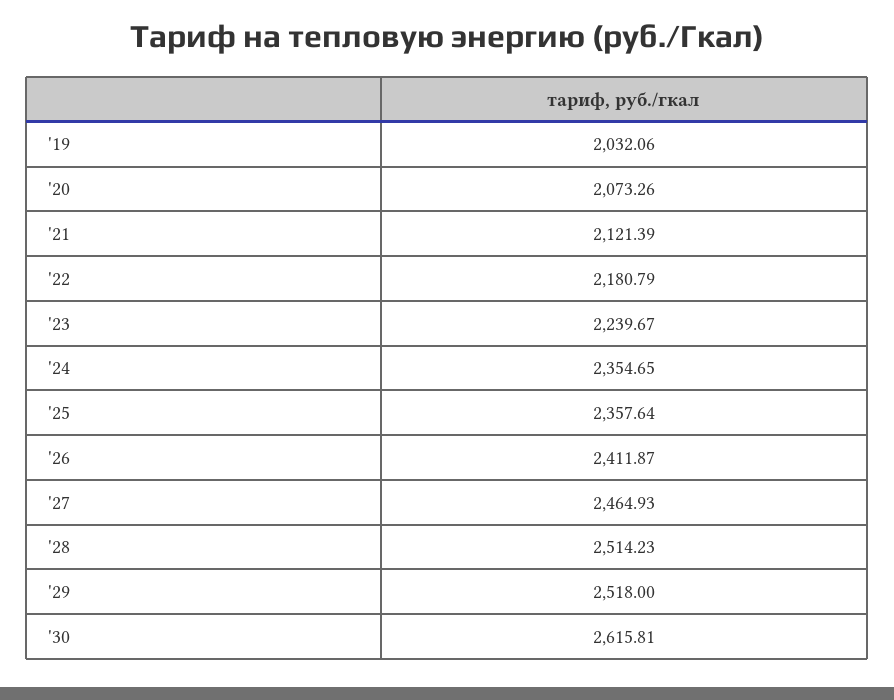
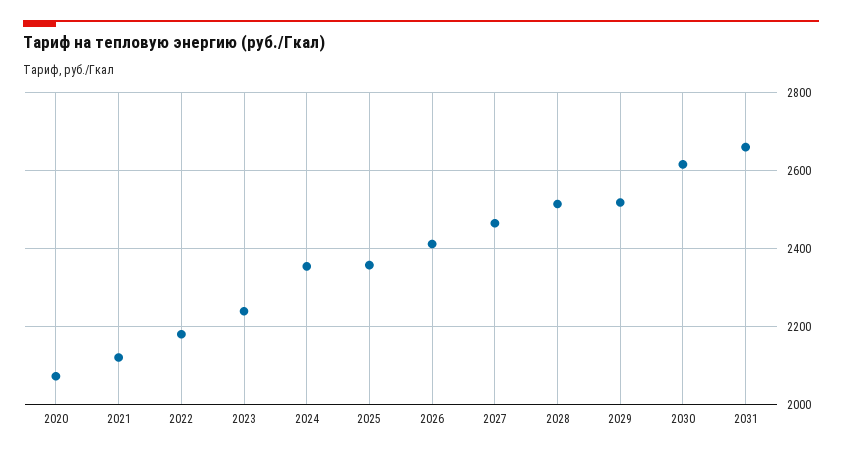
'19: 2032.06 -> none
2031: none -> 2660

